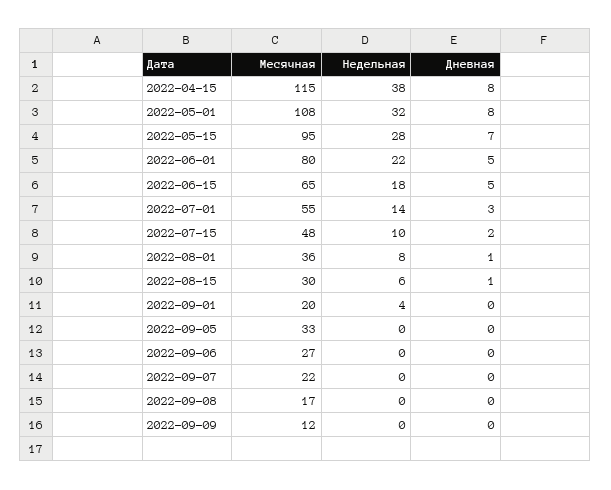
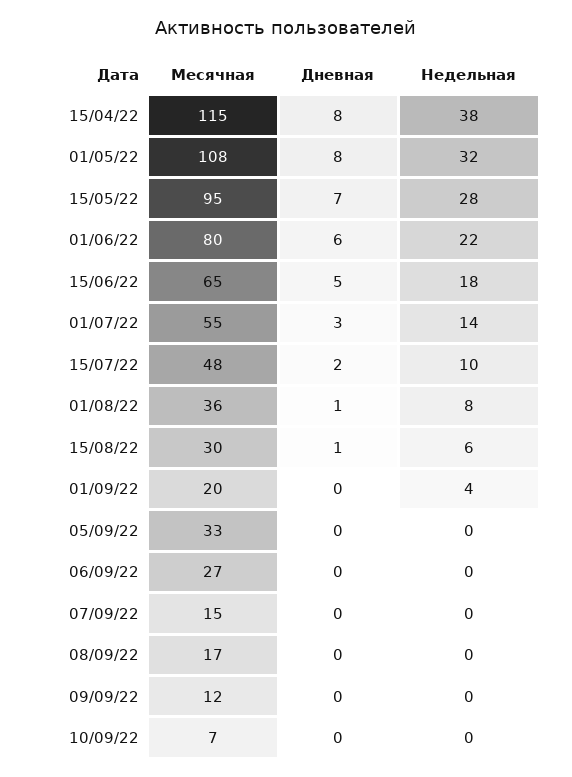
Дневная, 2022-06-01: 5 -> 6
Месячная, 2022-09-07: 22 -> 15
Месячная, 10/09/22: none -> 7
Дневная, 10/09/22: none -> 0
Недельная, 10/09/22: none -> 0

